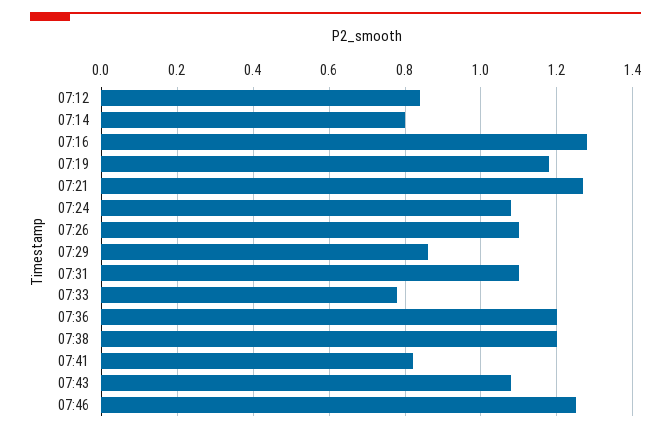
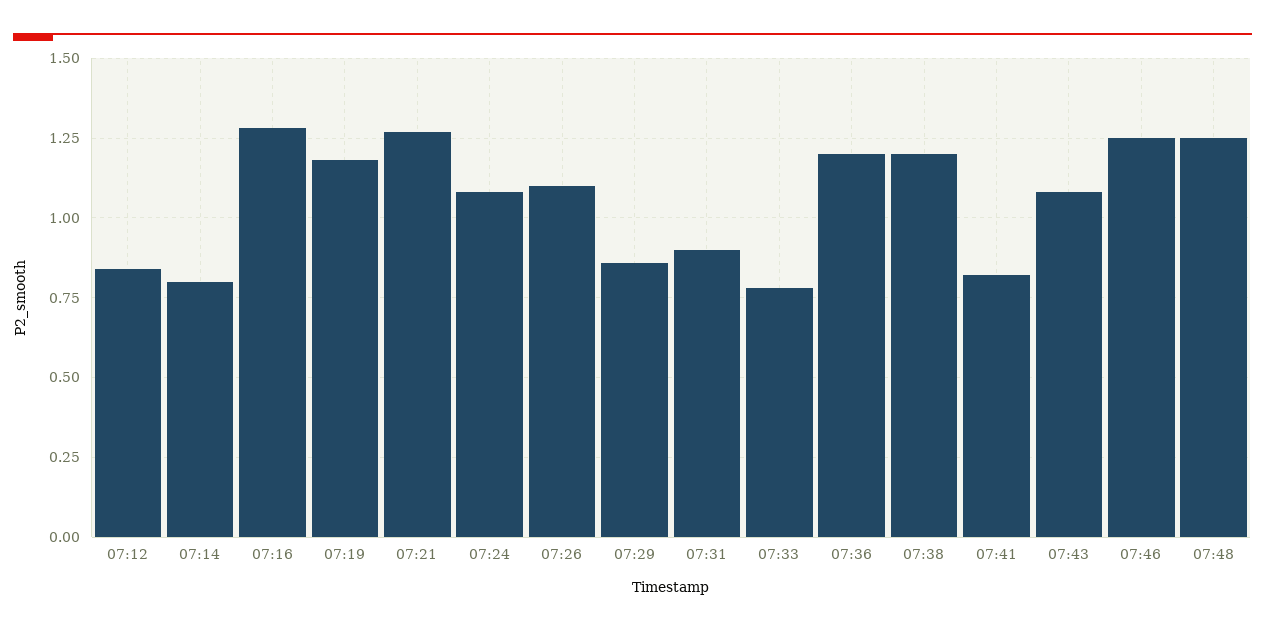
07:31: 1.1 -> 0.9
07:48: none -> 1.25

